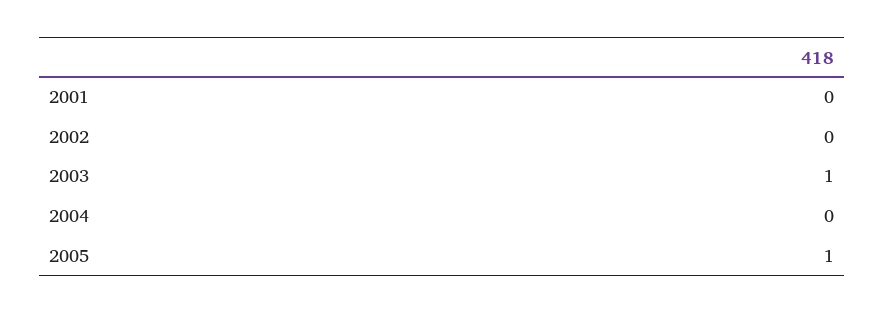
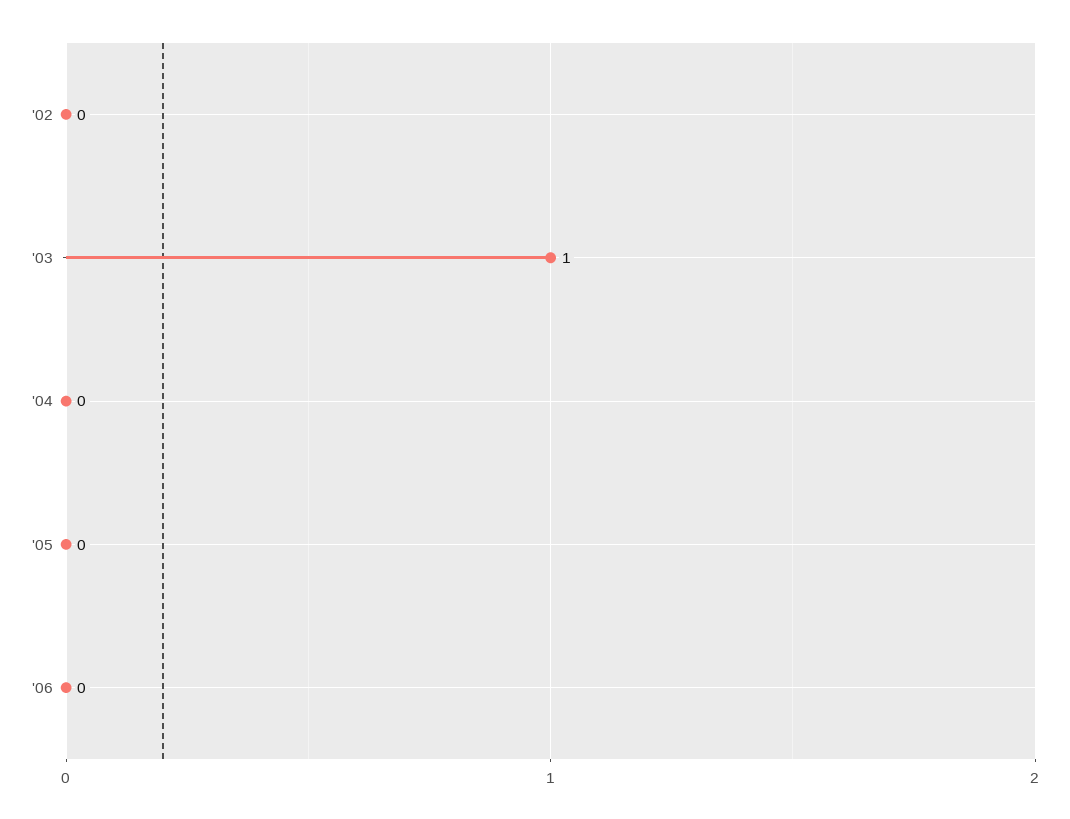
2001: 0 -> none
2005: 1 -> 0
'06: none -> 0

